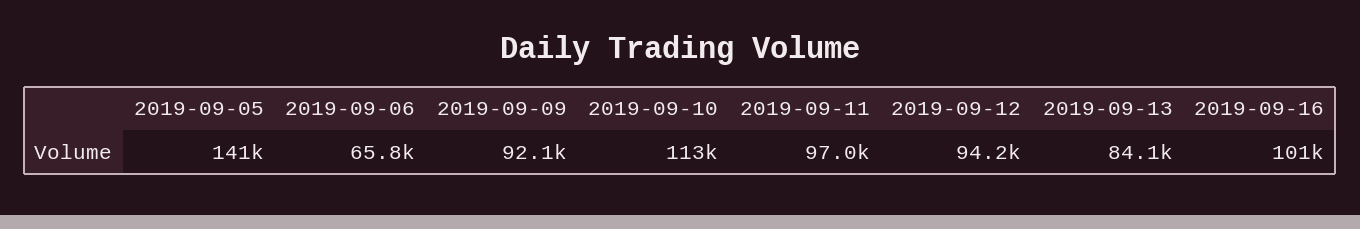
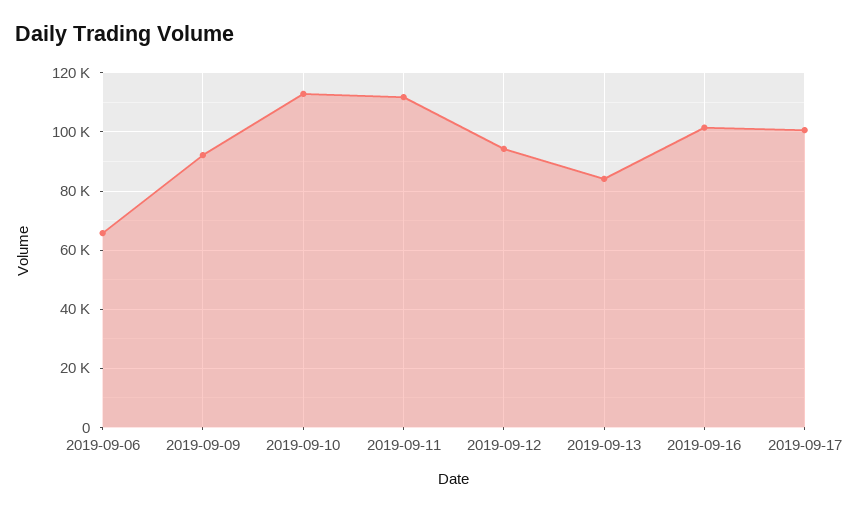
2019-09-05: 141000 -> none
2019-09-11: 97000 -> 112500
2019-09-17: none -> 100000

